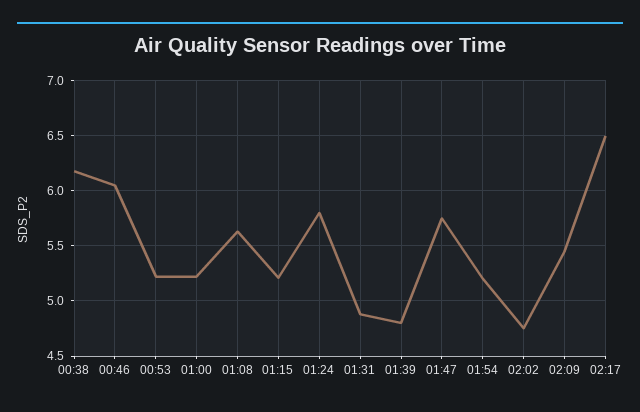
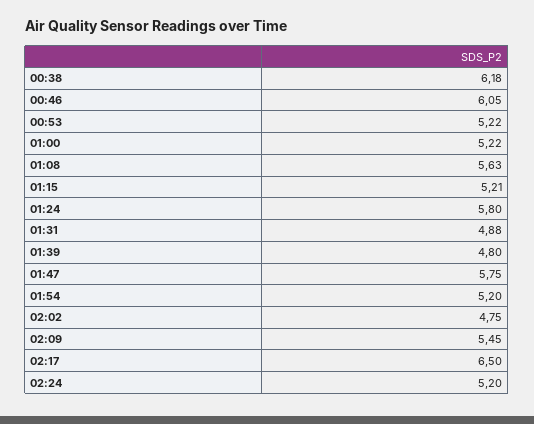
02:24: none -> 5.2

